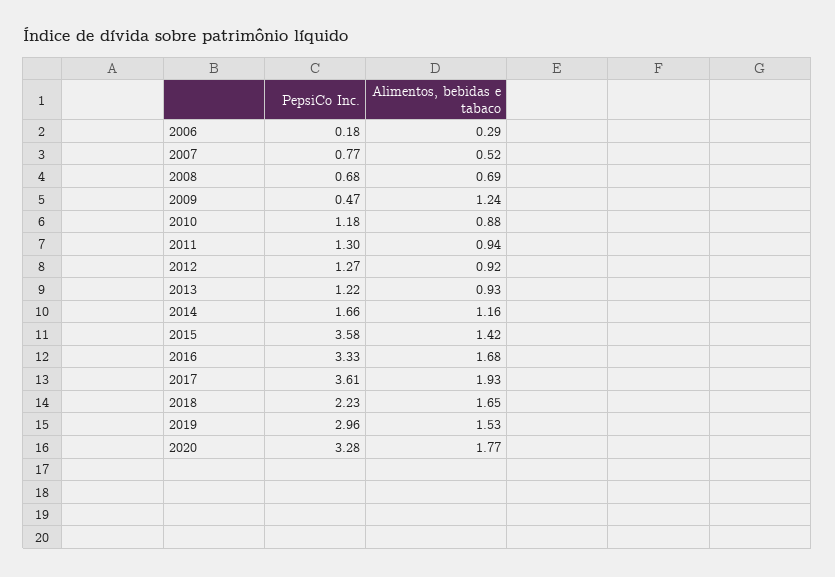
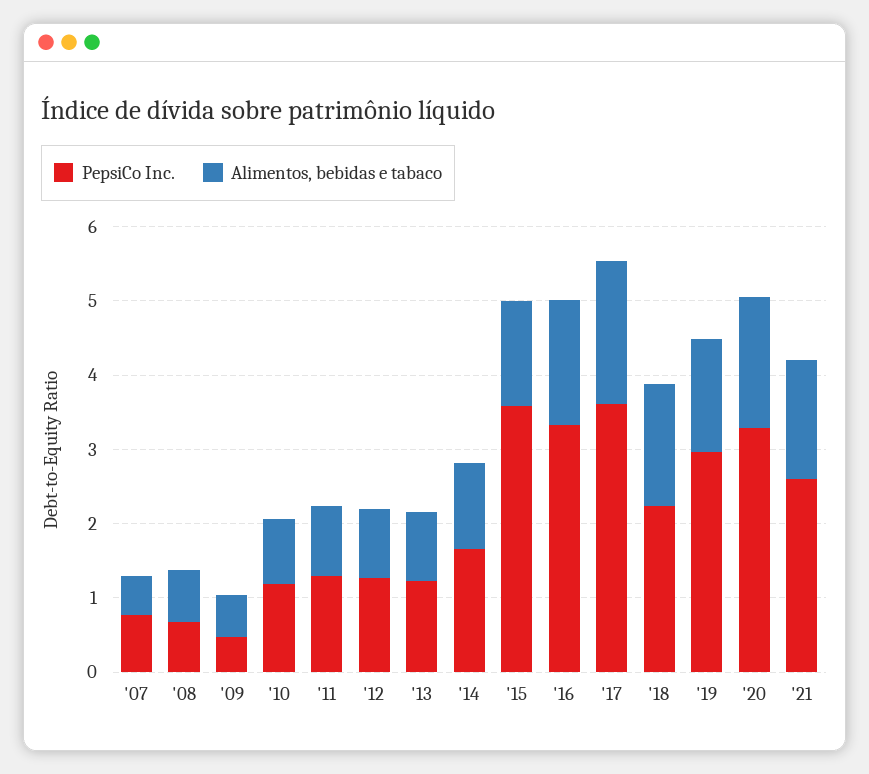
PepsiCo Inc., 2006: 0.18 -> none
Alimentos, bebidas e tabaco, 2006: 0.29 -> none
Alimentos, bebidas e tabaco, 2009: 1.24 -> 0.6
PepsiCo Inc., '21: none -> 2.6
Alimentos, bebidas e tabaco, '21: none -> 1.6

